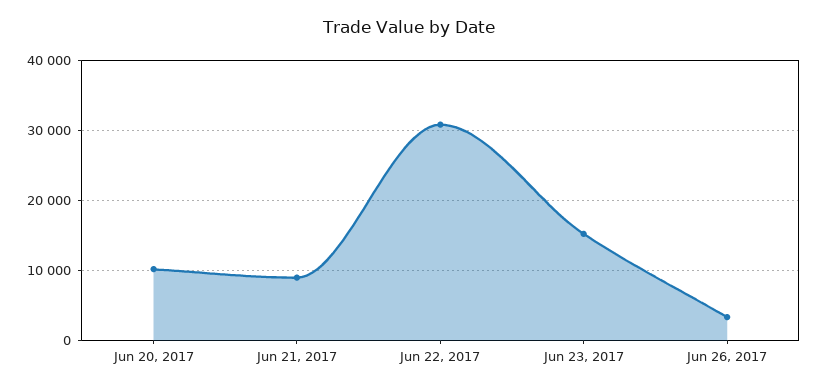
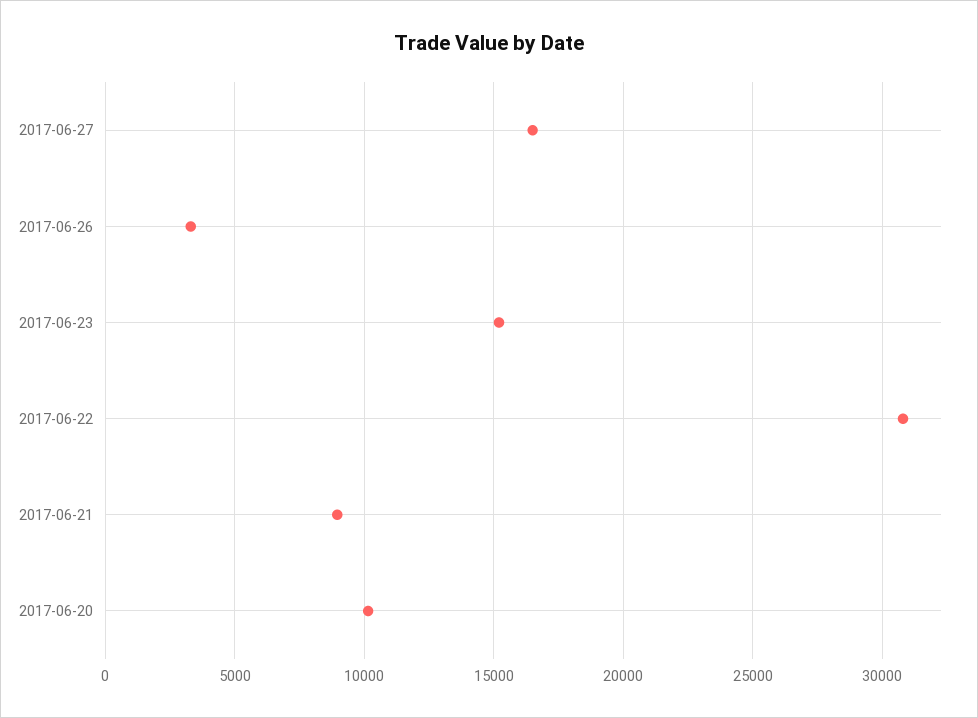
2017-06-27: none -> 16500

